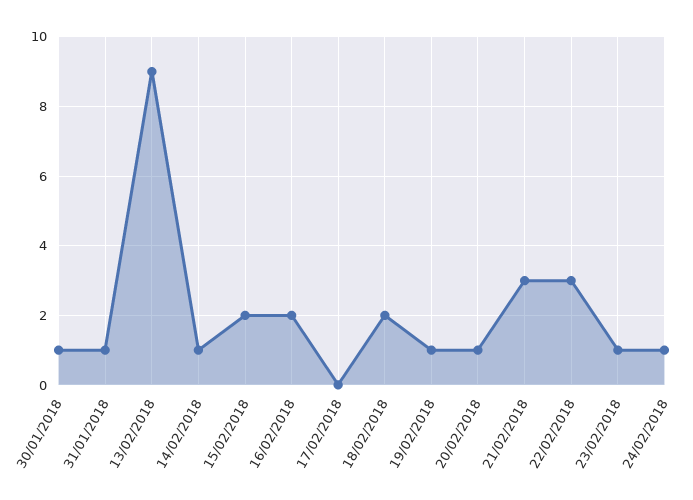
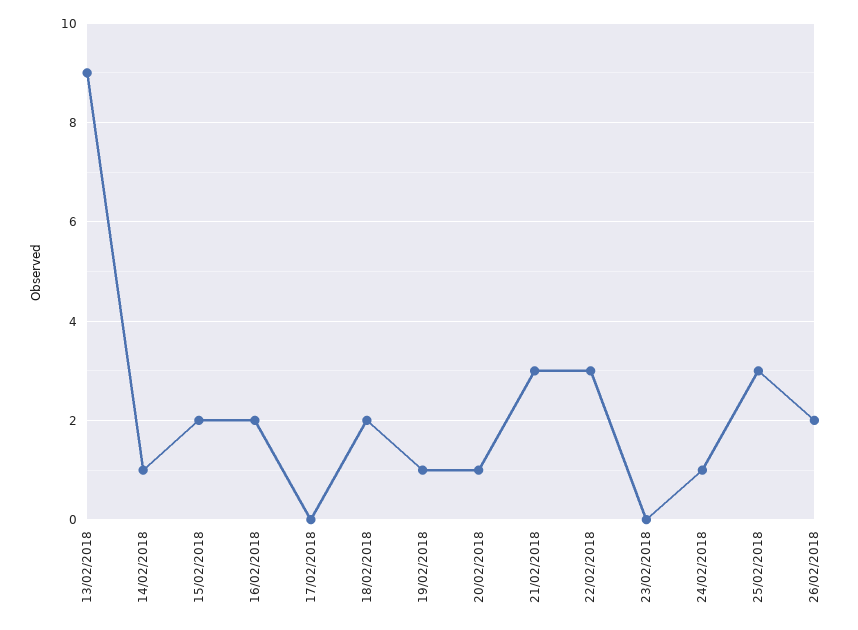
30/01/2018: 1 -> none
31/01/2018: 1 -> none
23/02/2018: 1 -> 0
25/02/2018: none -> 3
26/02/2018: none -> 2

